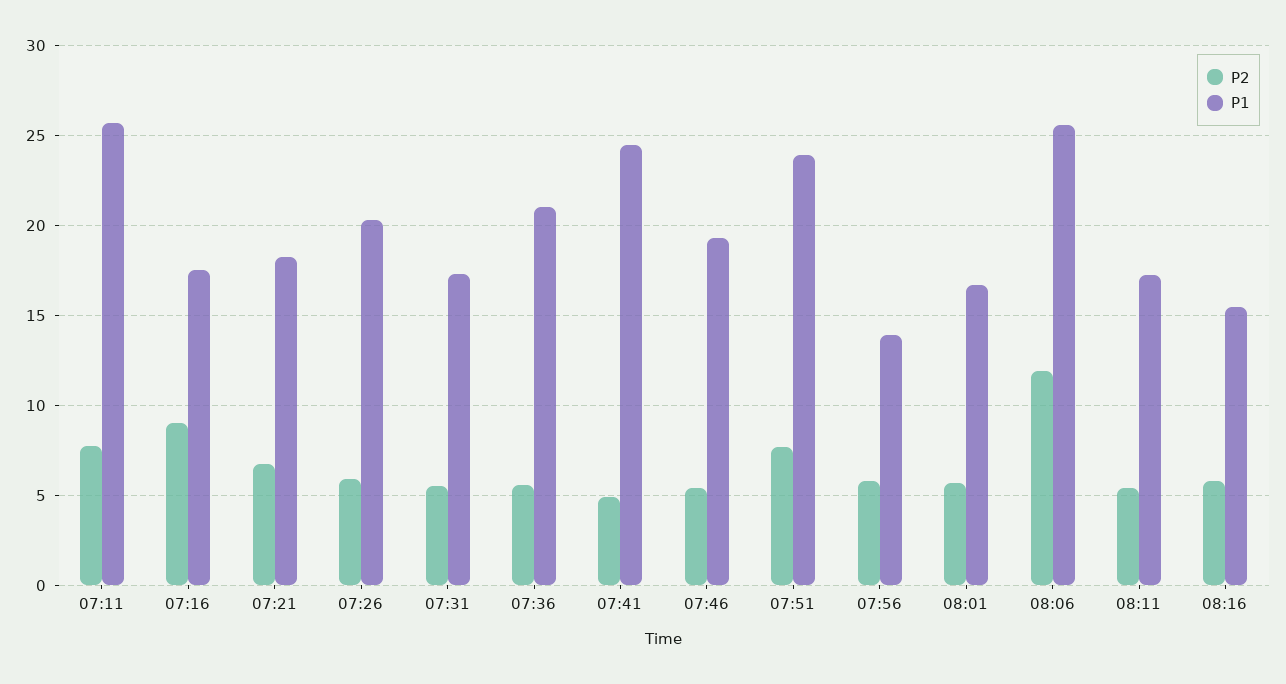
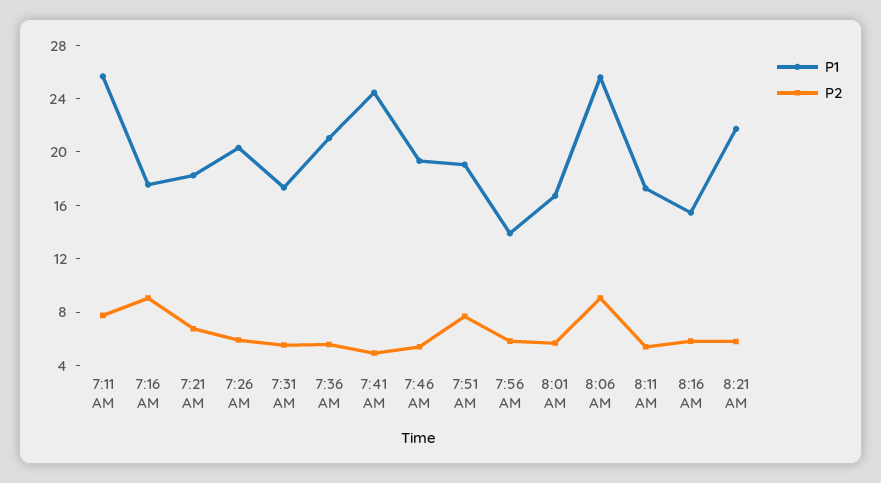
P1, 07:51: 24 -> 19
P2, 08:06: 12 -> 9
P1, 8:21 AM: none -> 22
P2, 8:21 AM: none -> 6

